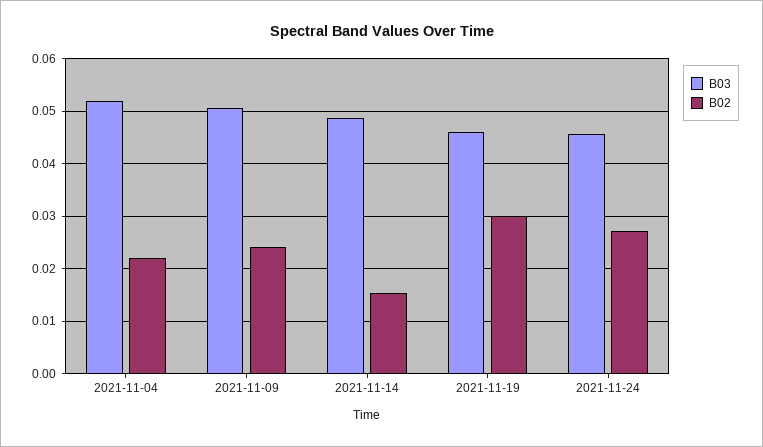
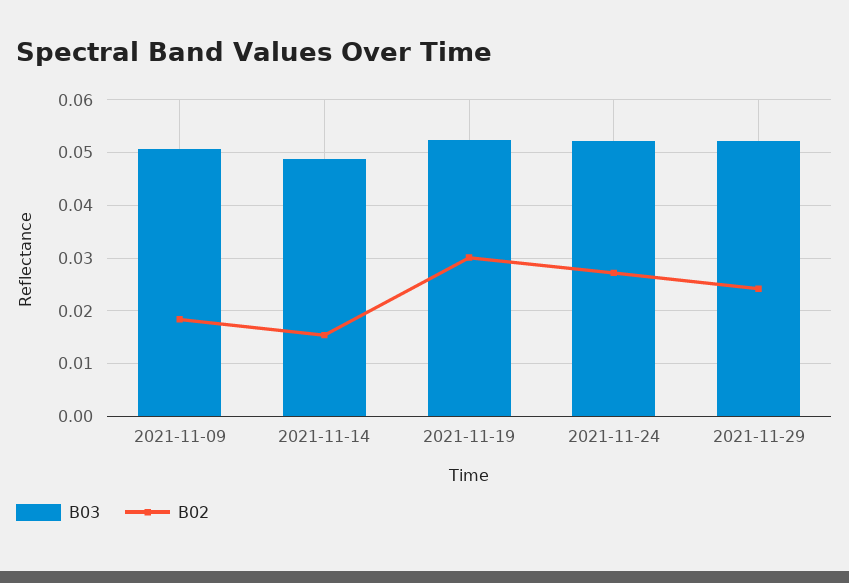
B03, 2021-11-04: 0.052 -> none
B02, 2021-11-04: 0.022 -> none
B02, 2021-11-09: 0.024 -> 0.018
B03, 2021-11-19: 0.046 -> 0.052
B03, 2021-11-24: 0.046 -> 0.052
B03, 2021-11-29: none -> 0.052
B02, 2021-11-29: none -> 0.024

